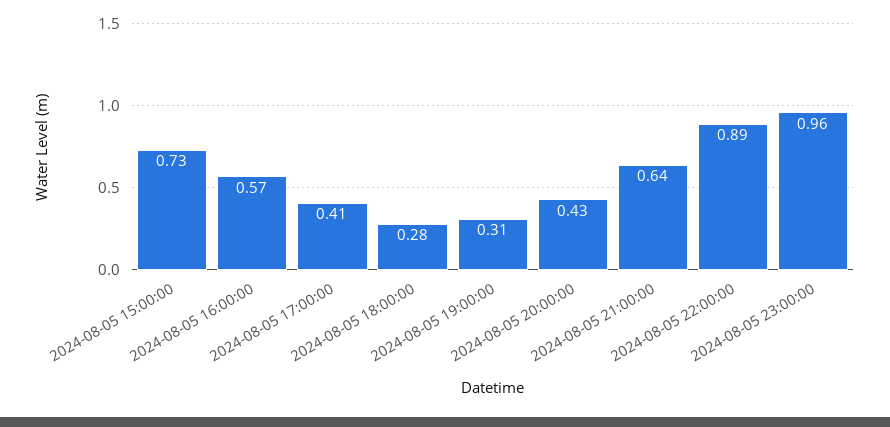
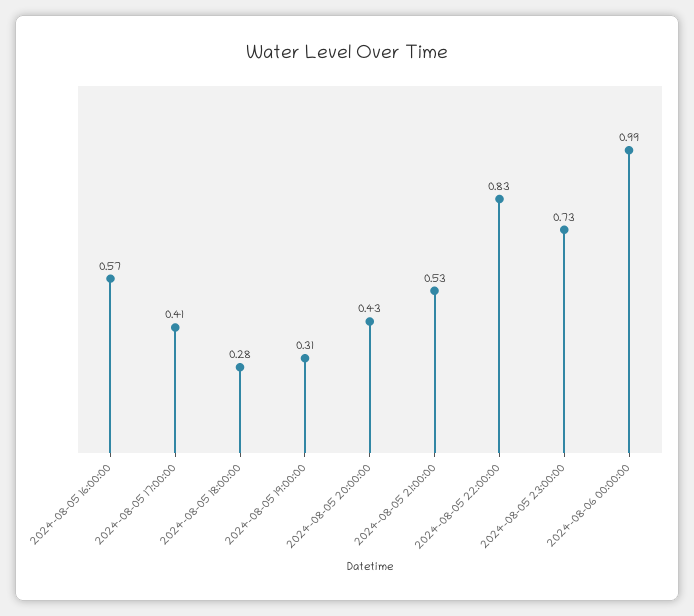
2024-08-05 15:00:00: 0.73 -> none
2024-08-05 21:00:00: 0.64 -> 0.53
2024-08-05 22:00:00: 0.89 -> 0.83
2024-08-05 23:00:00: 0.96 -> 0.73
2024-08-06 00:00:00: none -> 0.99

